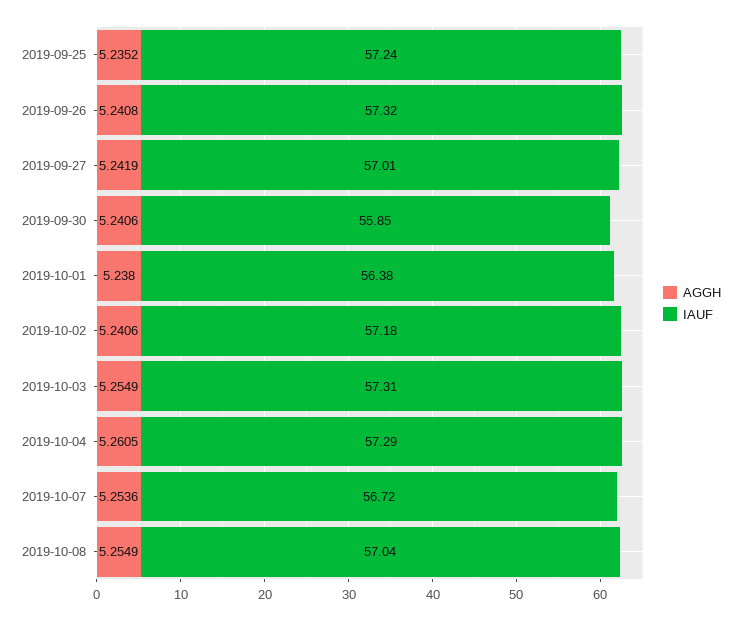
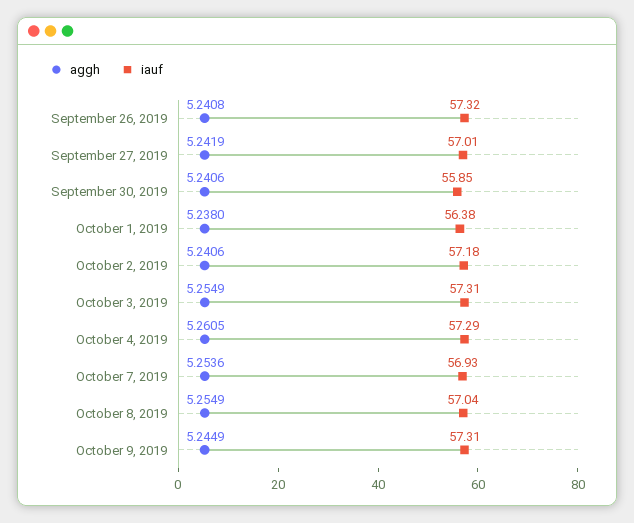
AGGH, 2019-09-25: 5.2352 -> none
IAUF, 2019-09-25: 57.24 -> none
IAUF, 2019-10-07: 56.72 -> 56.93
AGGH, October 9, 2019: none -> 5.2449
IAUF, October 9, 2019: none -> 57.31

